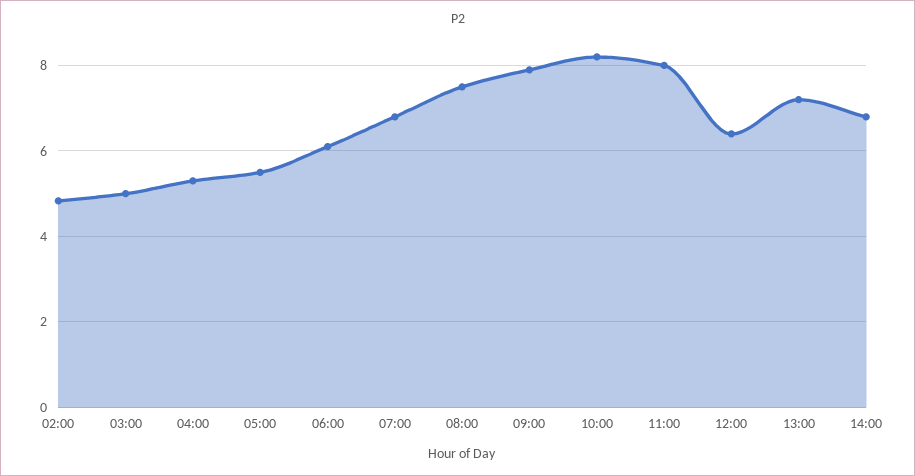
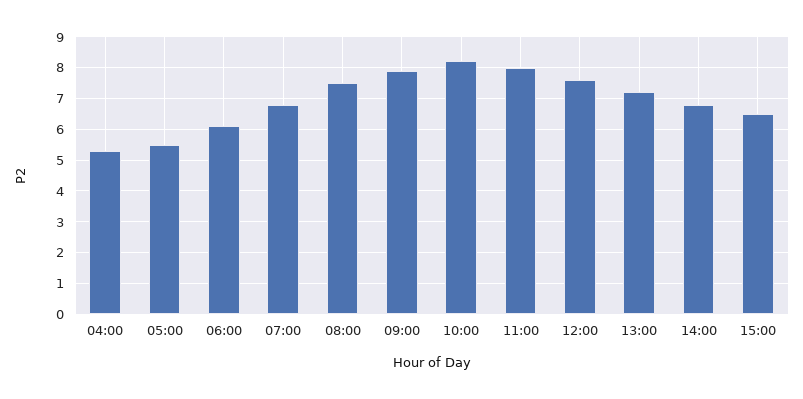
02:00: 4.8 -> none
03:00: 5 -> none
12:00: 6.4 -> 7.5
15:00: none -> 6.5

